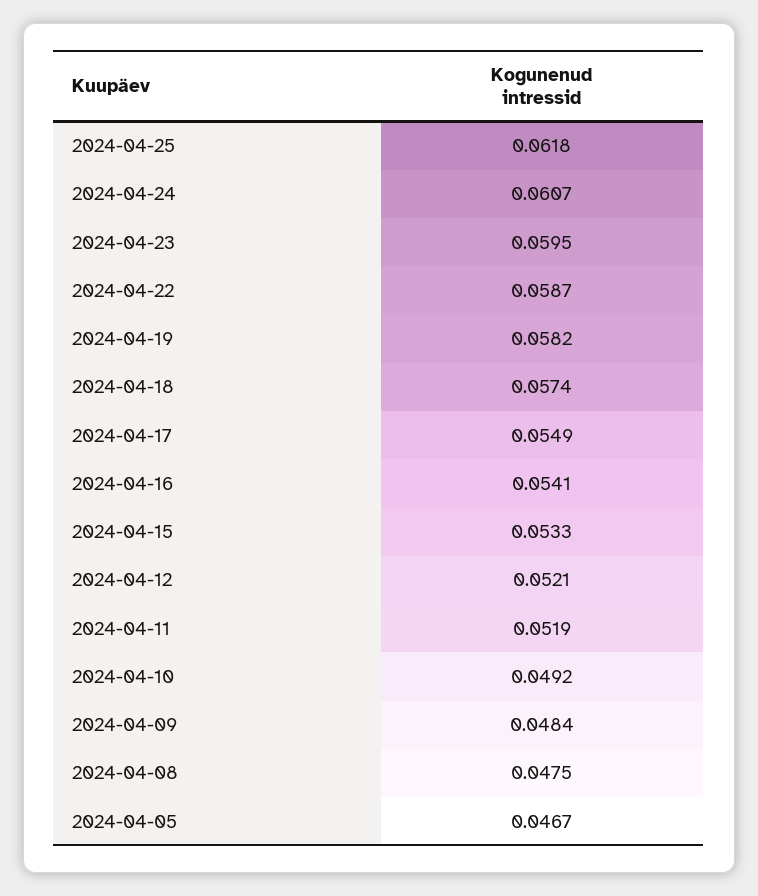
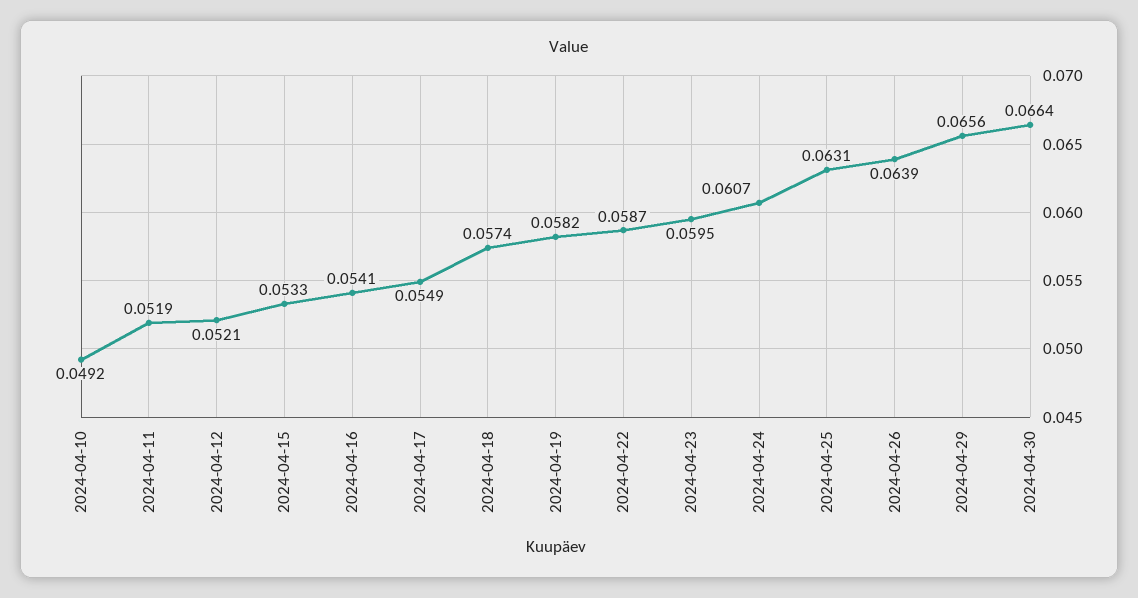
2024-04-25: 0.0618 -> 0.0631
2024-04-09: 0.0484 -> none
2024-04-08: 0.0475 -> none
2024-04-05: 0.0467 -> none
2024-04-26: none -> 0.0639
2024-04-29: none -> 0.0656
2024-04-30: none -> 0.0664

